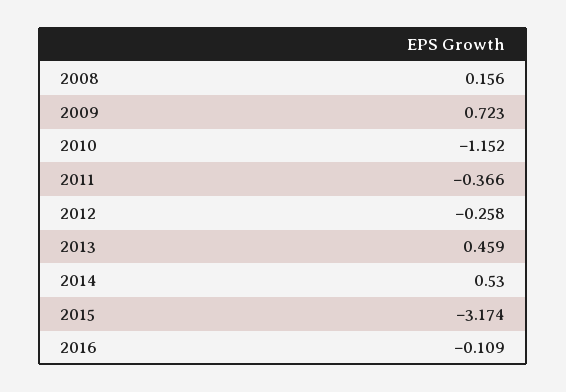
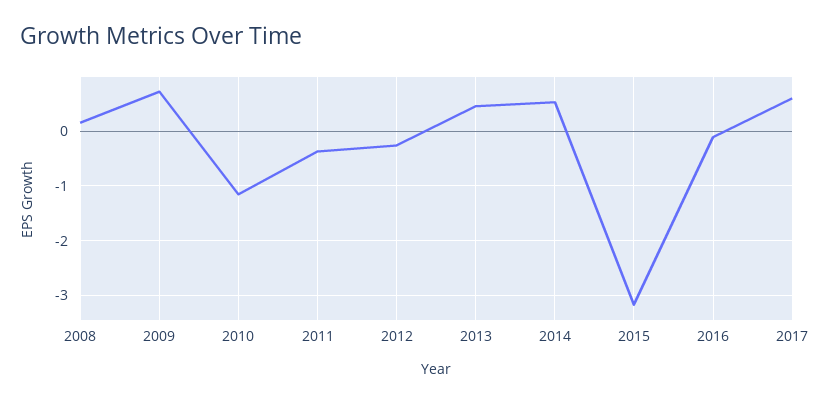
2017: none -> 0.6

